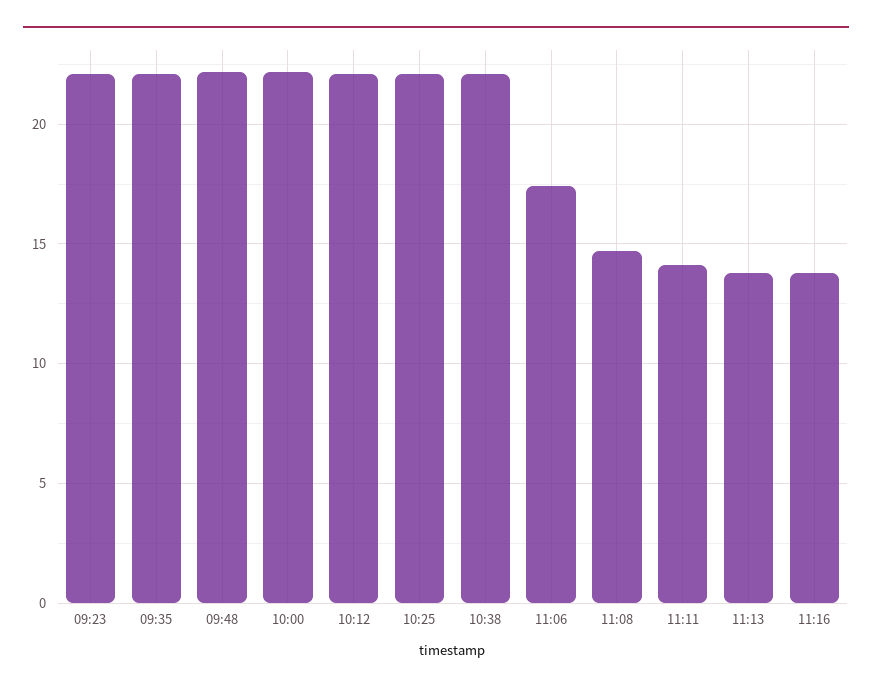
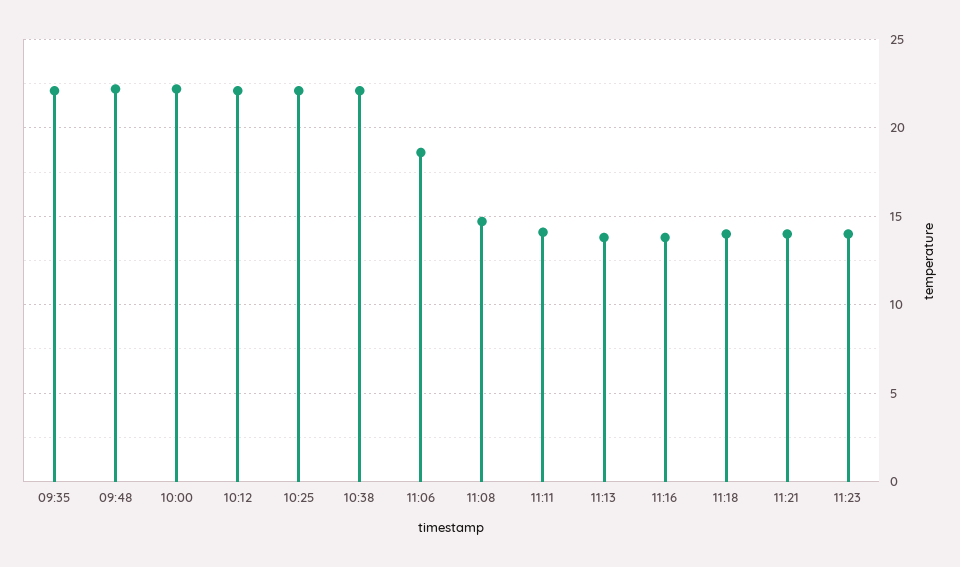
09:23: 22 -> none
11:06: 17.5 -> 18.5
11:18: none -> 14
11:21: none -> 14
11:23: none -> 14

